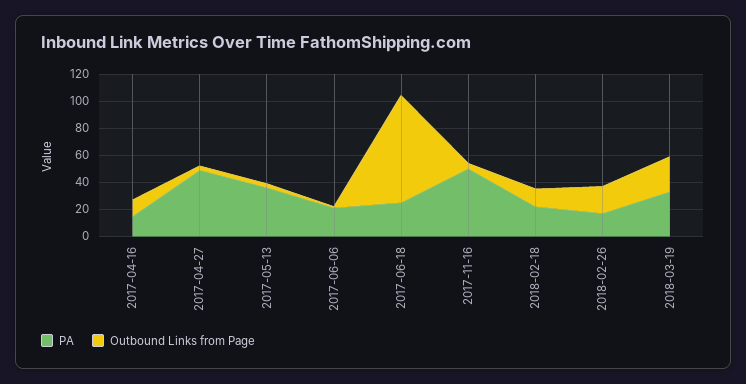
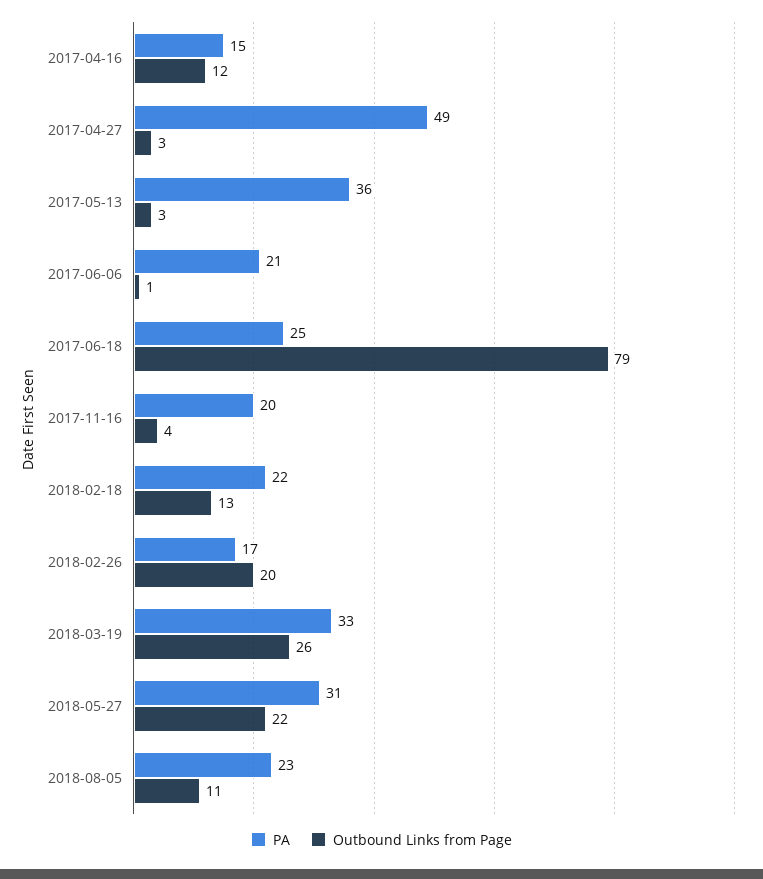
PA, 2017-11-16: 50 -> 20
PA, 2018-05-27: none -> 31
Outbound Links from Page, 2018-05-27: none -> 22
PA, 2018-08-05: none -> 23
Outbound Links from Page, 2018-08-05: none -> 11

